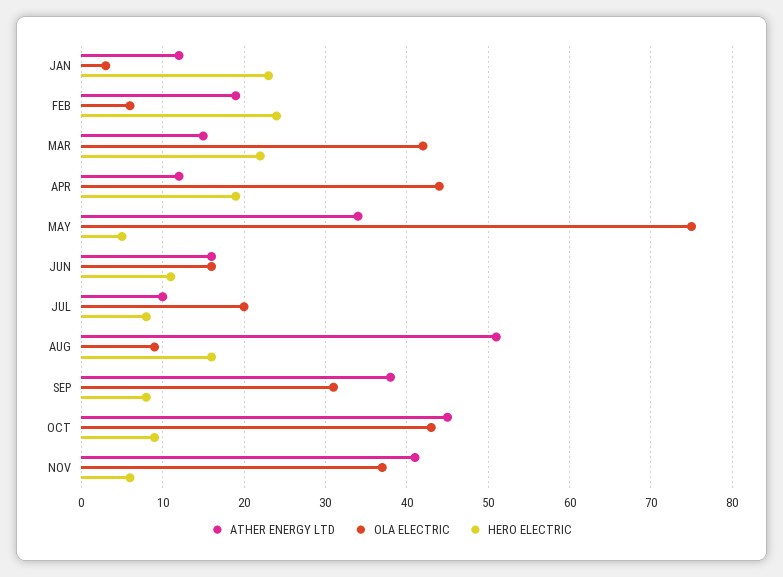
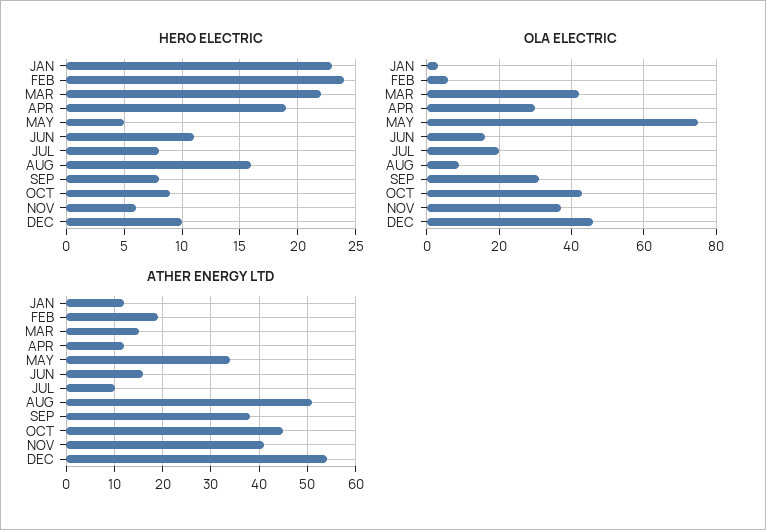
OLA ELECTRIC, APR: 44 -> 30
HERO ELECTRIC, DEC: none -> 10
OLA ELECTRIC, DEC: none -> 45
ATHER ENERGY LTD, DEC: none -> 55

